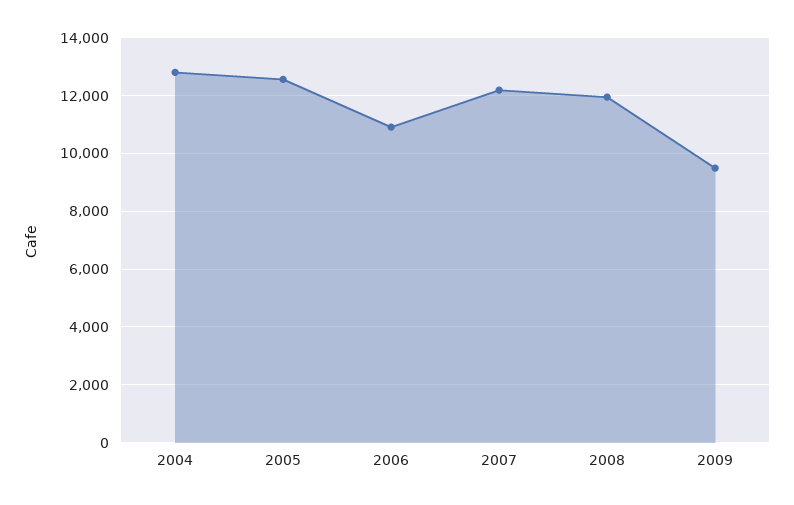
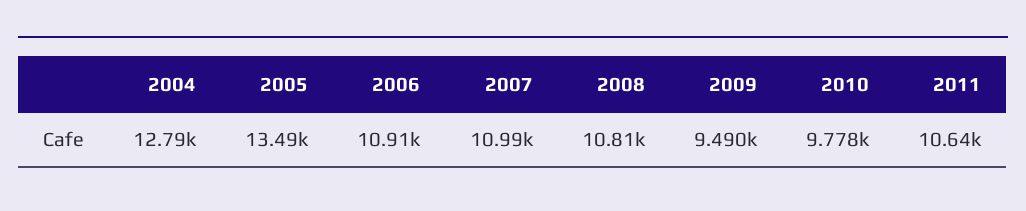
2005: 12500 -> 13490
2007: 12250 -> 10990
2008: 12000 -> 10810
2010: none -> 9778
2011: none -> 10640

